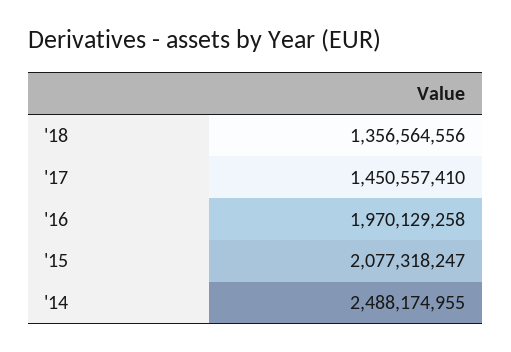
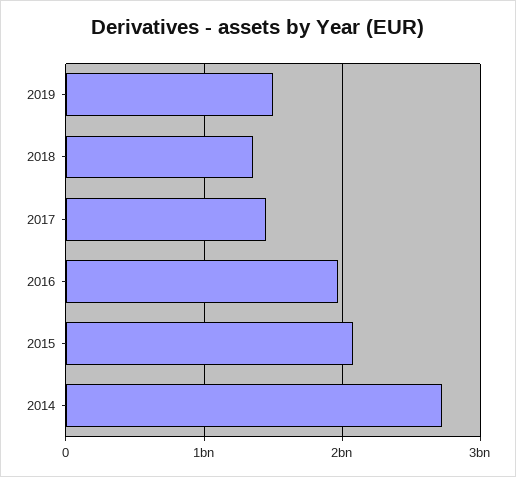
'14: 2488174955 -> 2700000000
2019: none -> 1500000000

